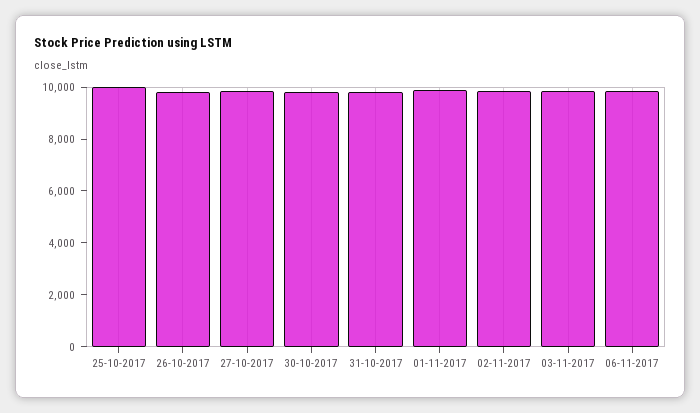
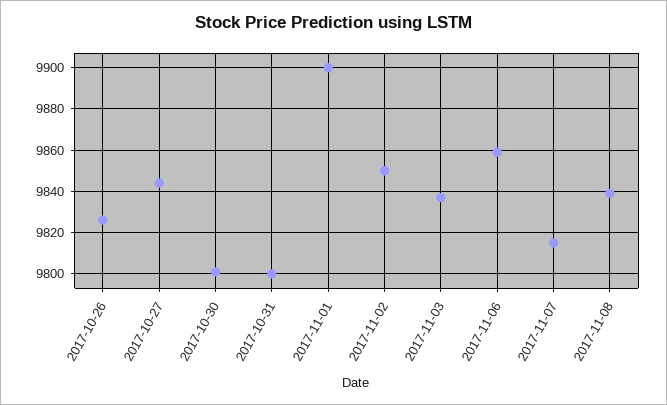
25-10-2017: 10000 -> none
2017-11-07: none -> 9815
2017-11-08: none -> 9840

